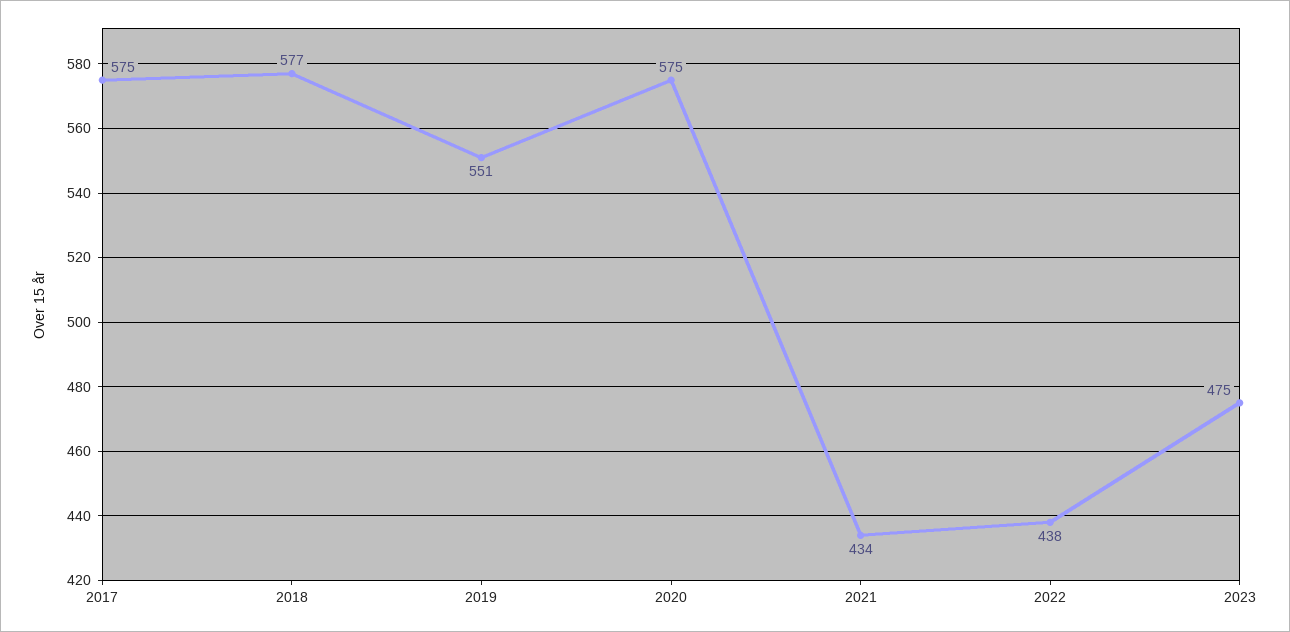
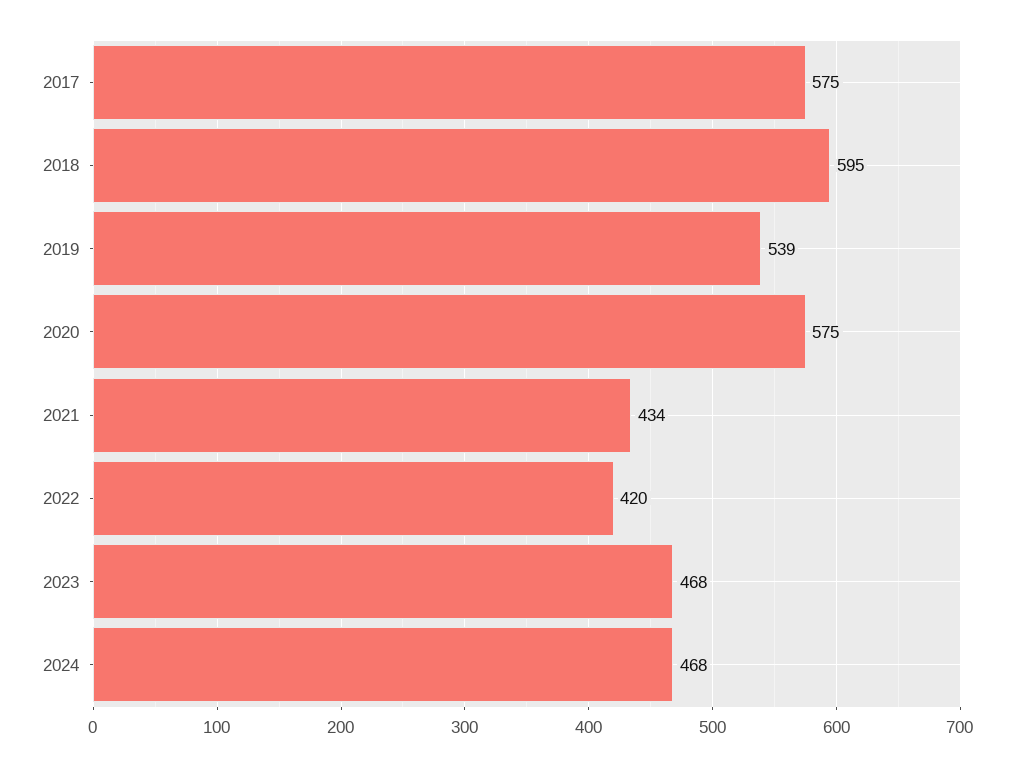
2018: 577 -> 595
2019: 551 -> 539
2022: 438 -> 420
2023: 475 -> 468
2024: none -> 468

